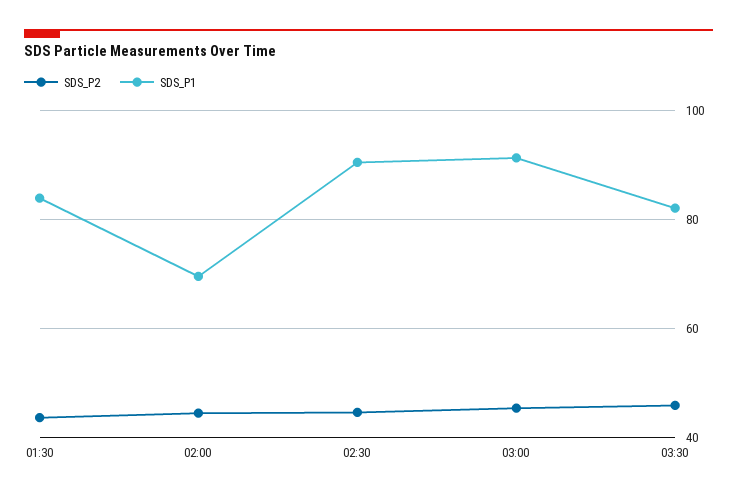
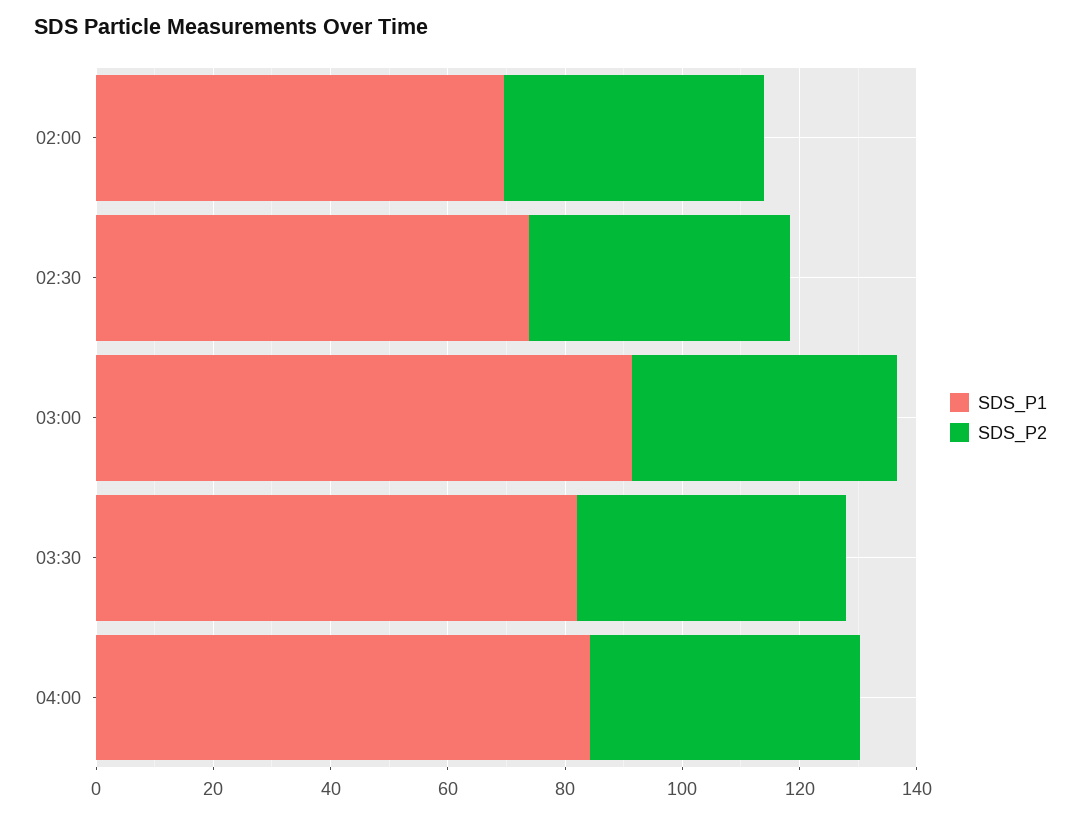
SDS_P2, 01:30: 44 -> none
SDS_P1, 01:30: 84 -> none
SDS_P1, 02:30: 90 -> 75
SDS_P1, 04:00: none -> 85
SDS_P2, 04:00: none -> 45

